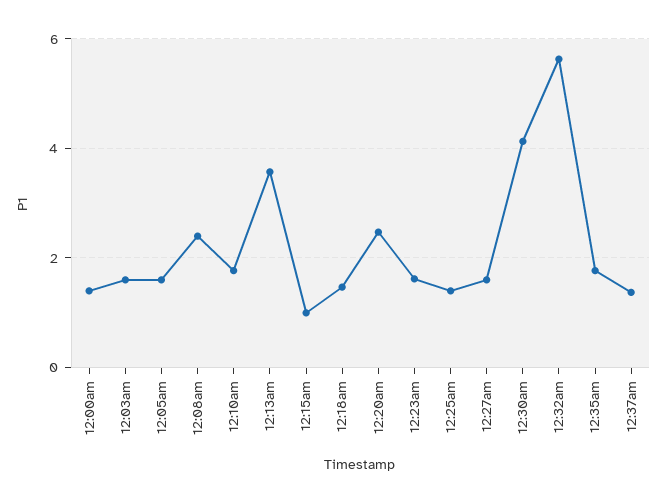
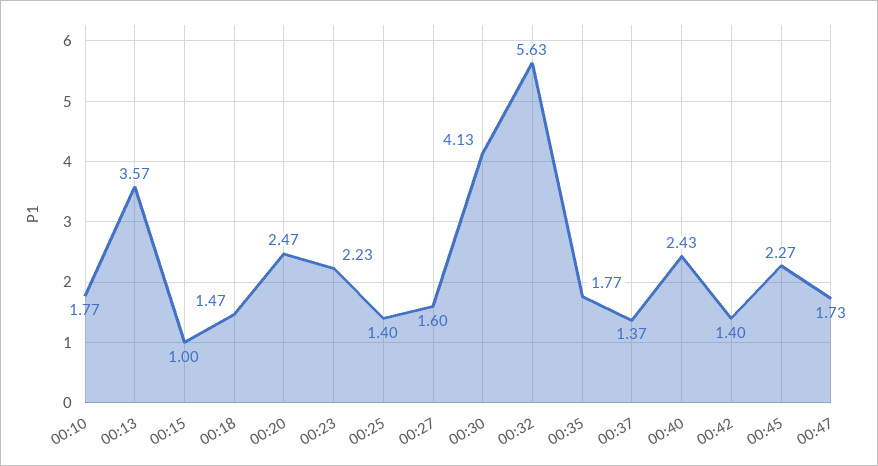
12:00am: 1.4 -> none
12:03am: 1.6 -> none
12:05am: 1.6 -> none
12:08am: 2.4 -> none
12:23am: 1.6 -> 2.23
00:40: none -> 2.43
00:42: none -> 1.4
00:45: none -> 2.27
00:47: none -> 1.73

